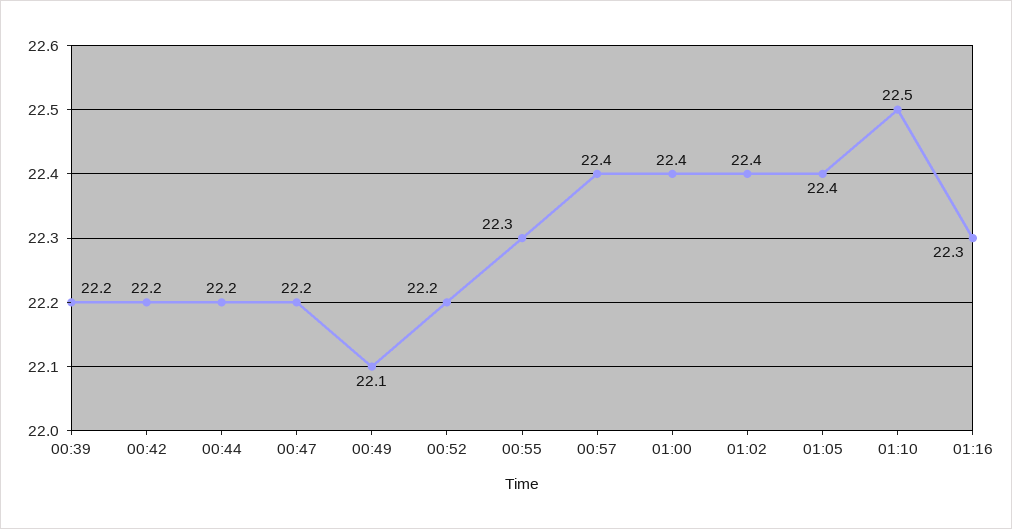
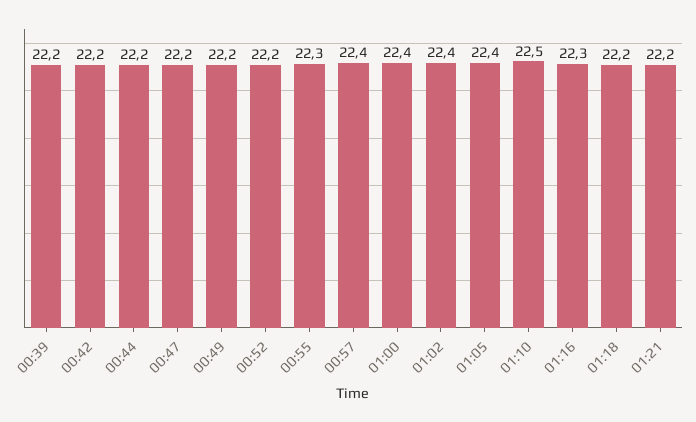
00:49: 22.1 -> 22.2
01:18: none -> 22.2
01:21: none -> 22.2

